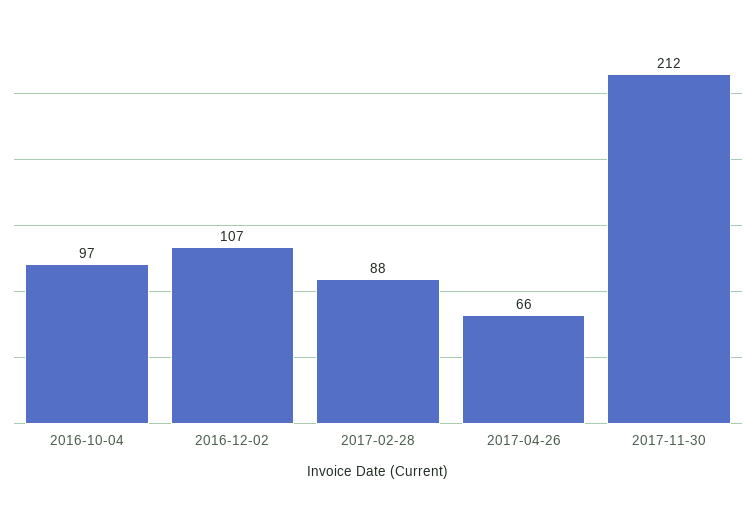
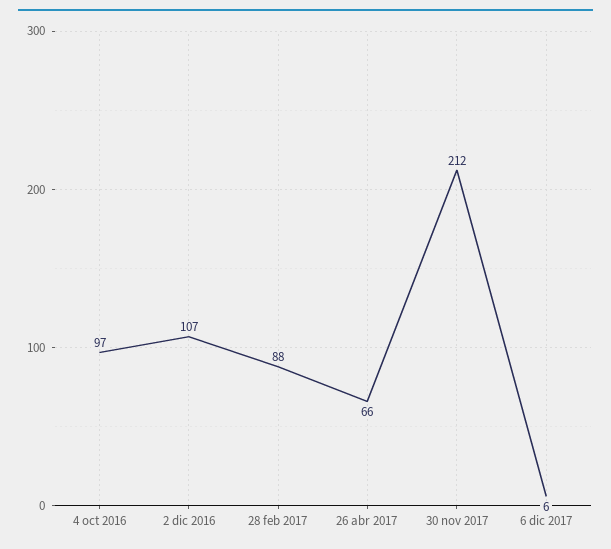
6 dic 2017: none -> 6

